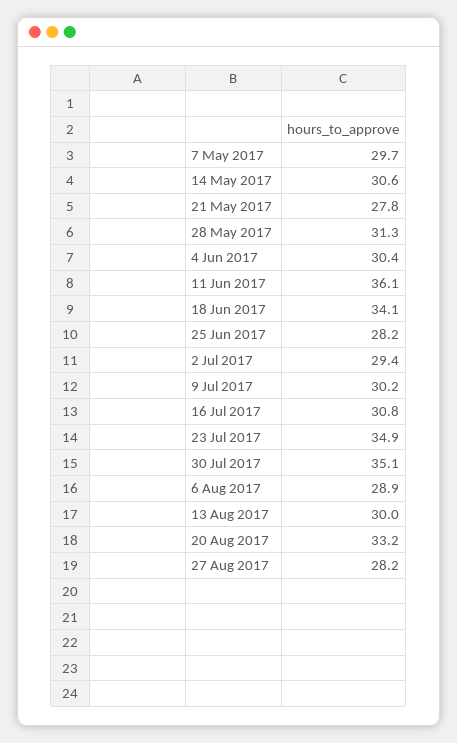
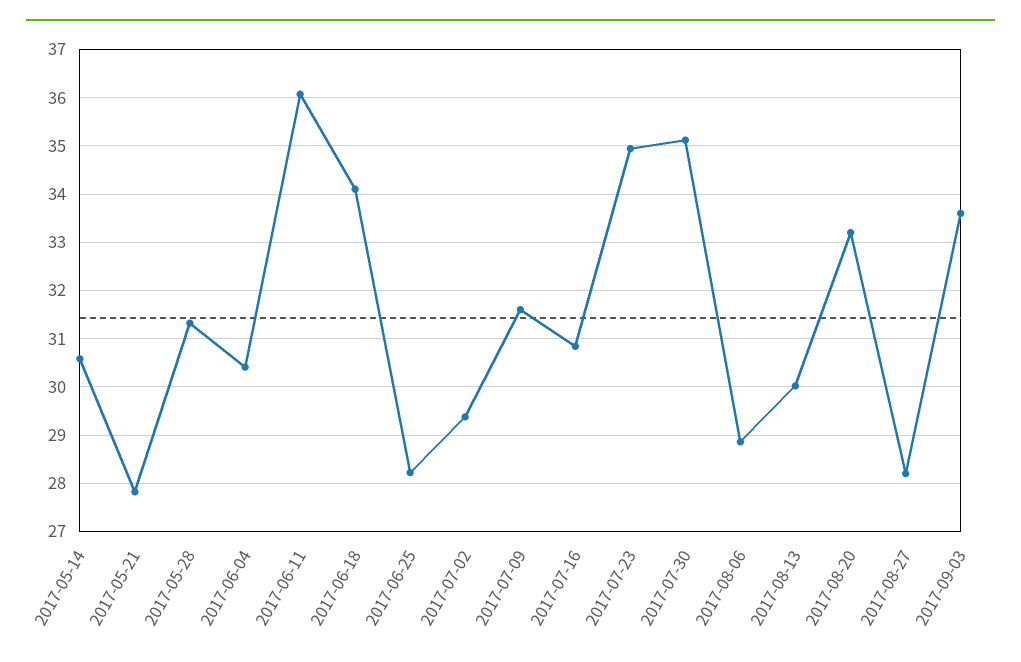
7 May 2017: 29.7 -> none
9 Jul 2017: 30.2 -> 31.6
2017-09-03: none -> 33.6

